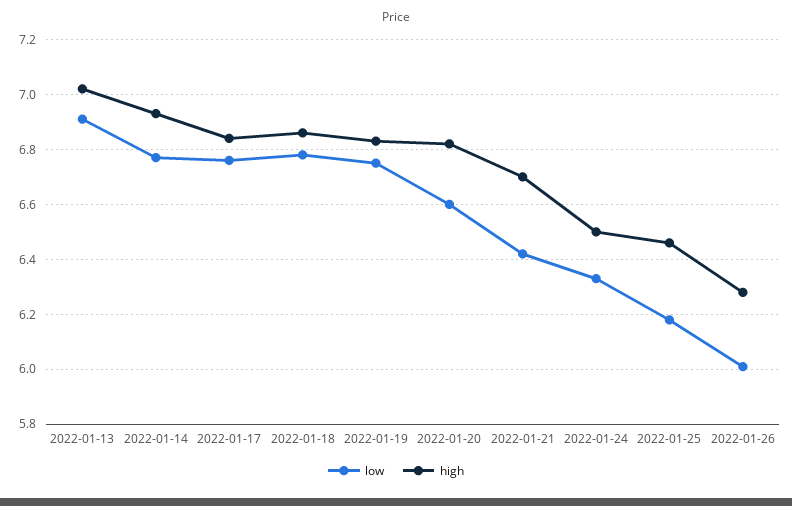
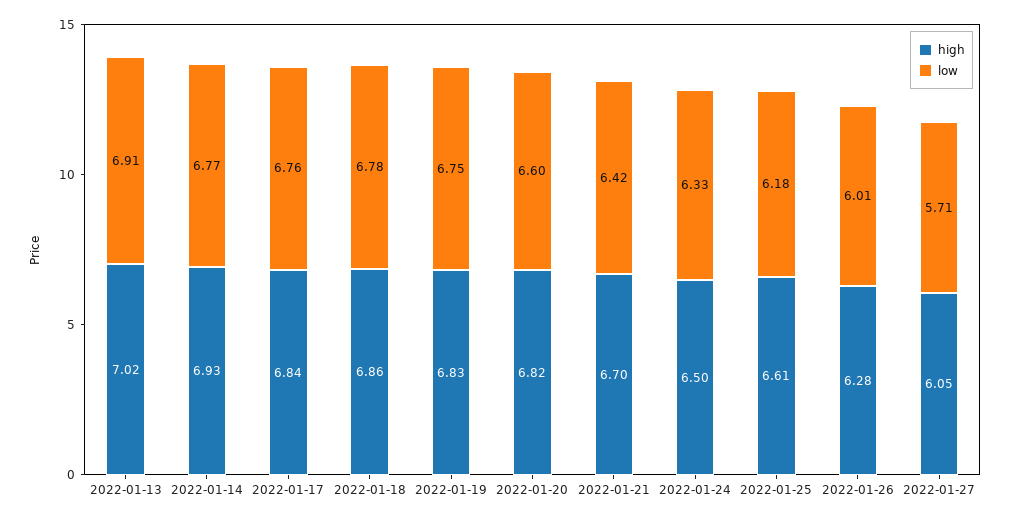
high, 2022-01-25: 6.45 -> 6.61
high, 2022-01-27: none -> 6.05
low, 2022-01-27: none -> 5.71

